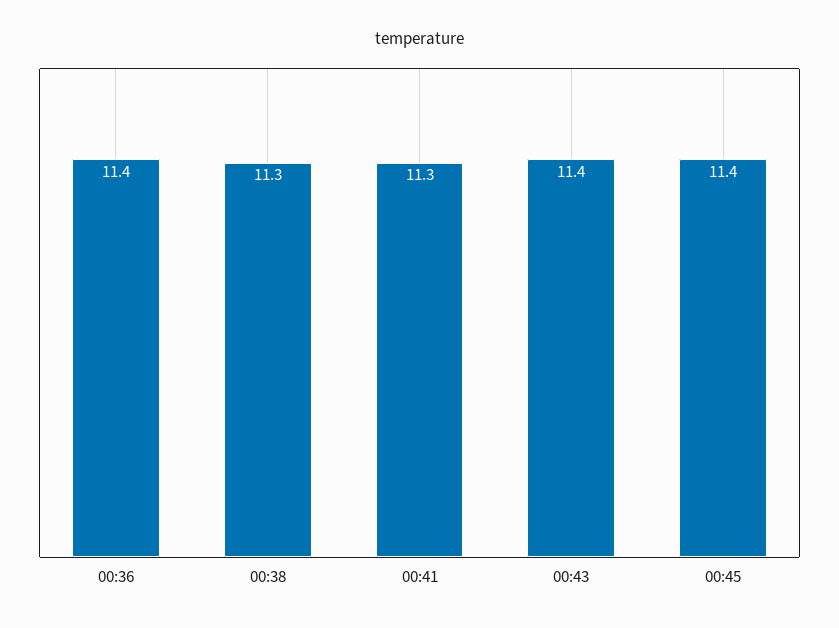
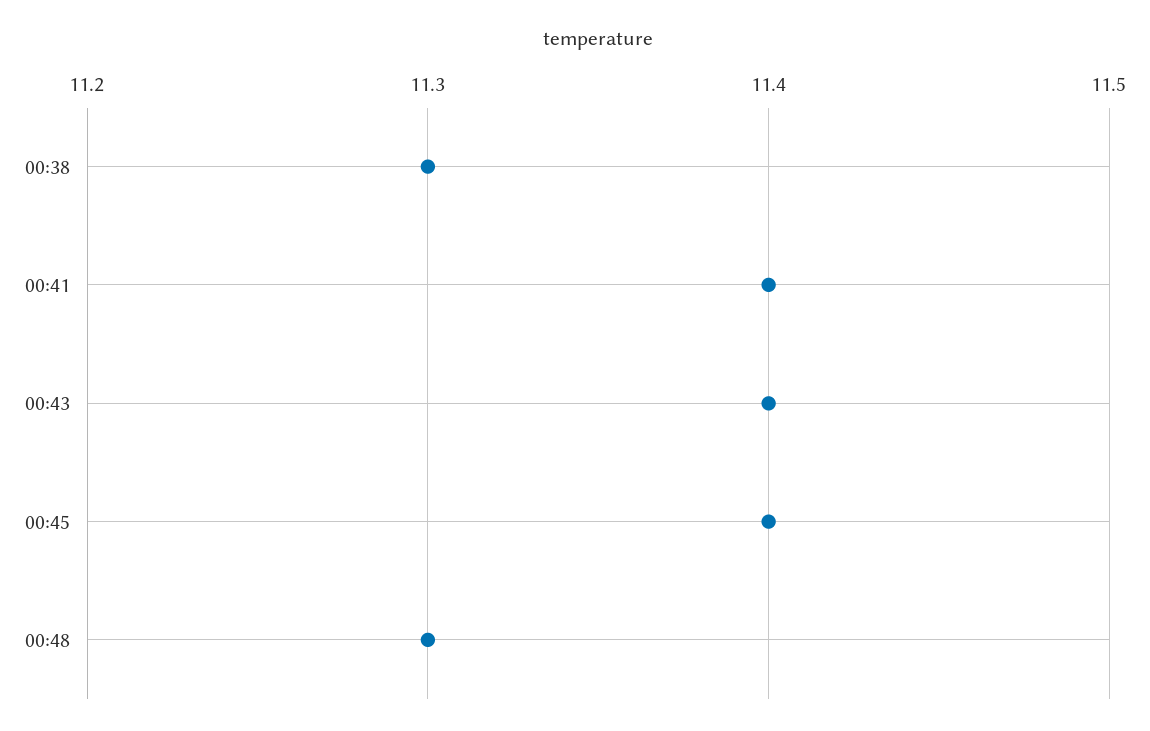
00:36: 11.4 -> none
00:41: 11.3 -> 11.4
00:48: none -> 11.3

